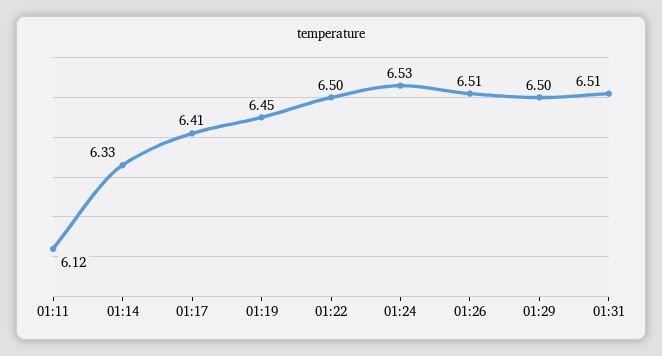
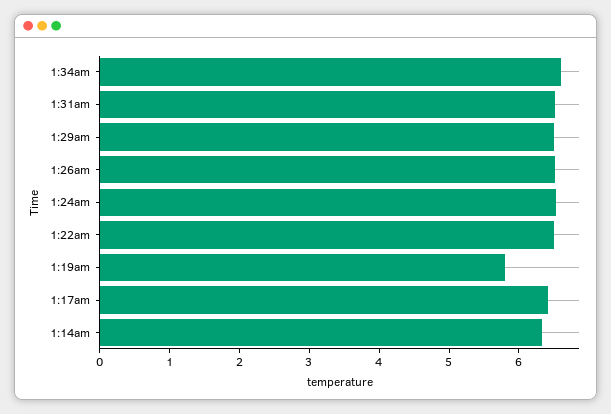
01:11: 6.12 -> none
01:19: 6.45 -> 5.8
1:34am: none -> 6.6

